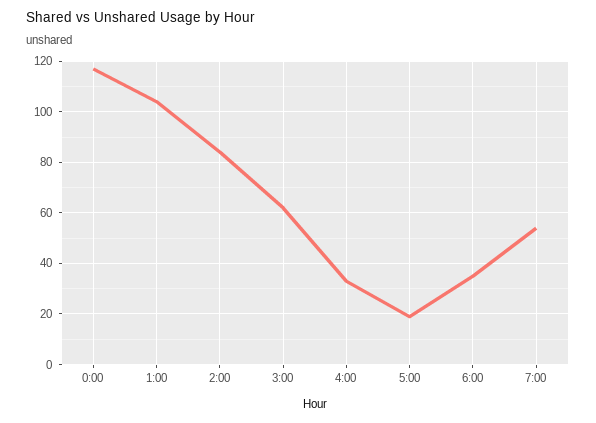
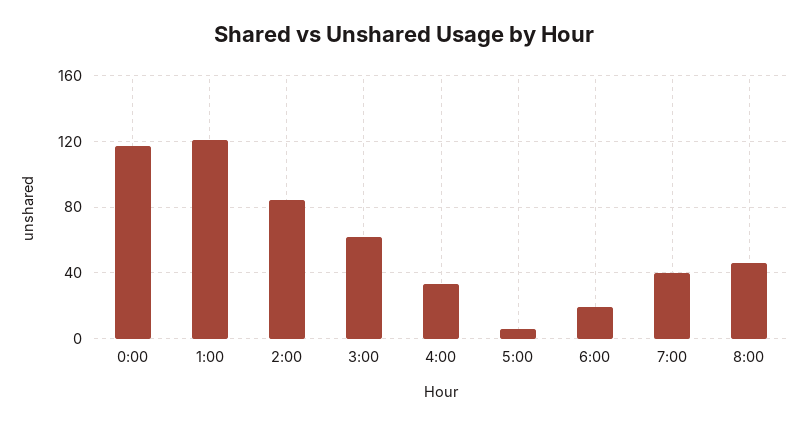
1:00: 105 -> 120
5:00: 20 -> 5
6:00: 35 -> 20
7:00: 55 -> 40
8:00: none -> 45

